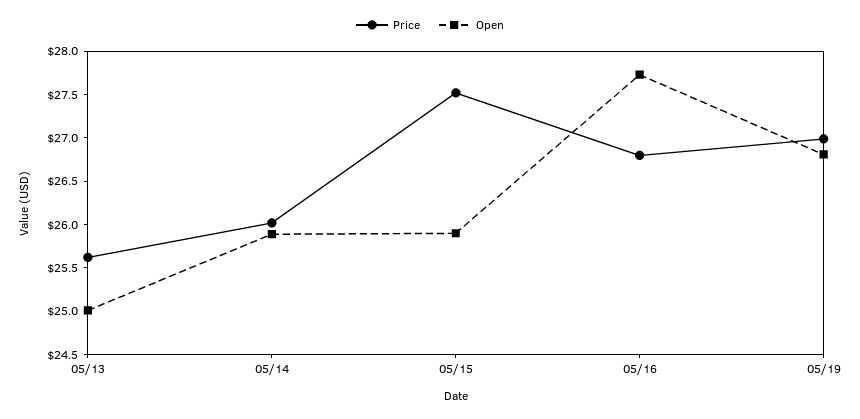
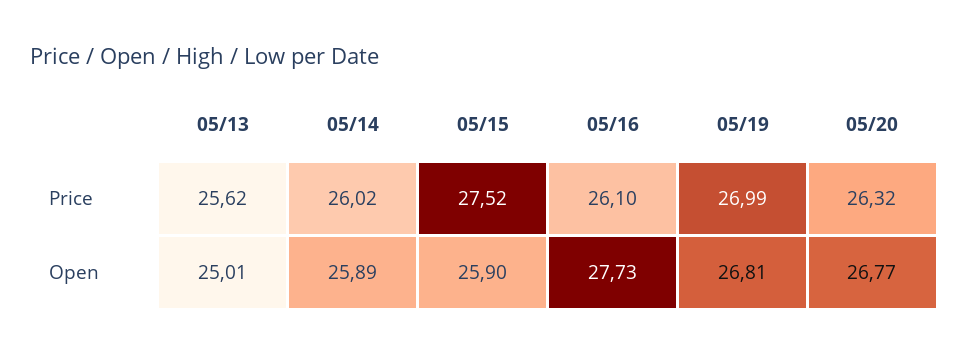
Price, 05/16: 26.8 -> 26.1
Price, 05/20: none -> 26.32
Open, 05/20: none -> 26.77

